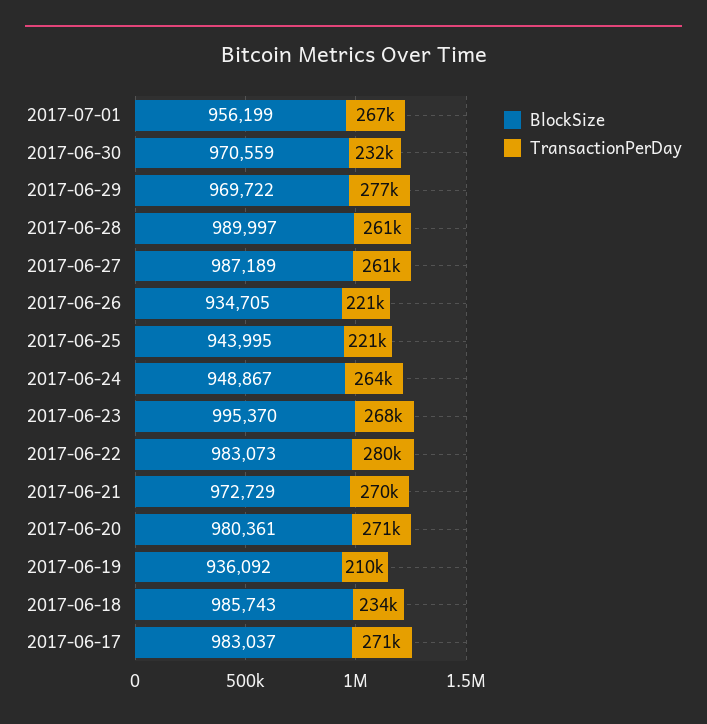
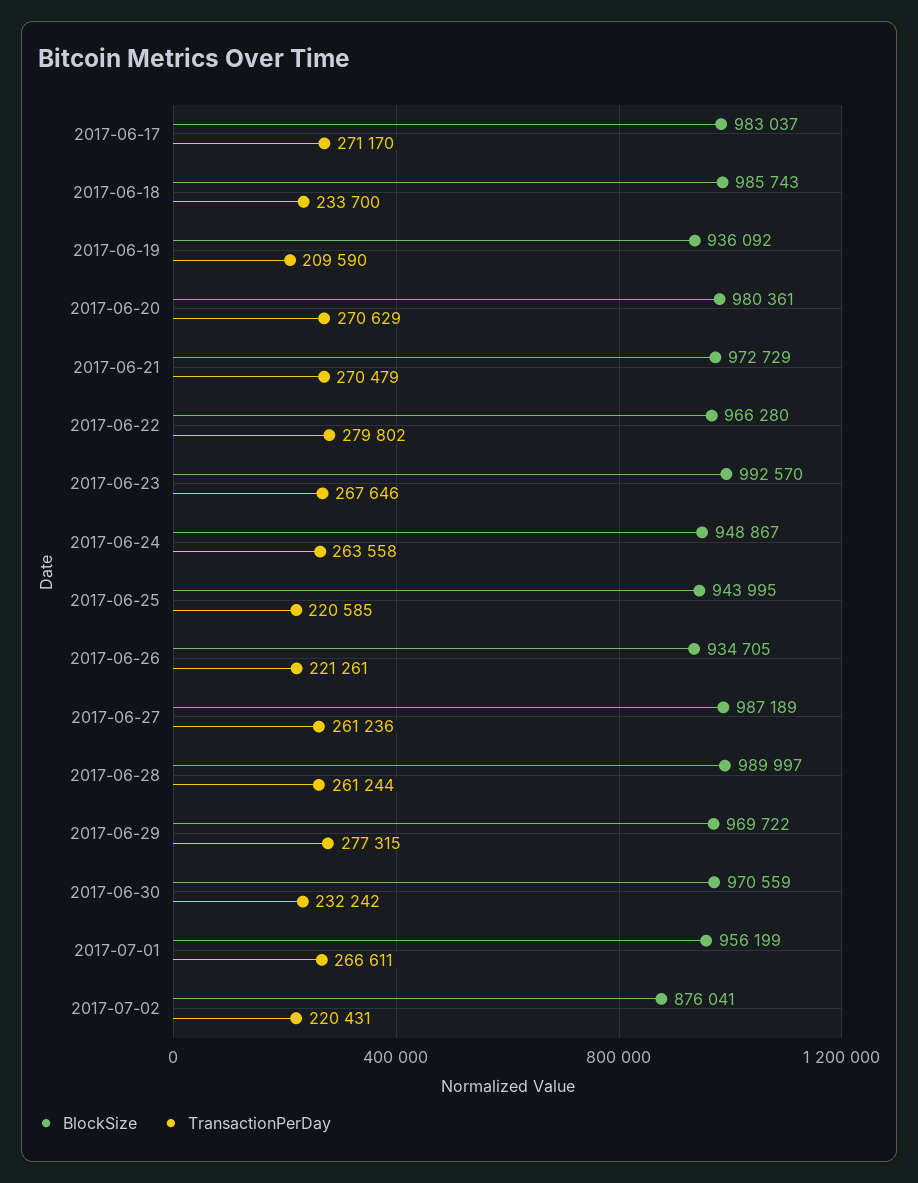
BlockSize, 2017-06-23: 995370 -> 992570
BlockSize, 2017-06-22: 983073 -> 966280
BlockSize, 2017-07-02: none -> 876041
TransactionPerDay, 2017-07-02: none -> 220431

